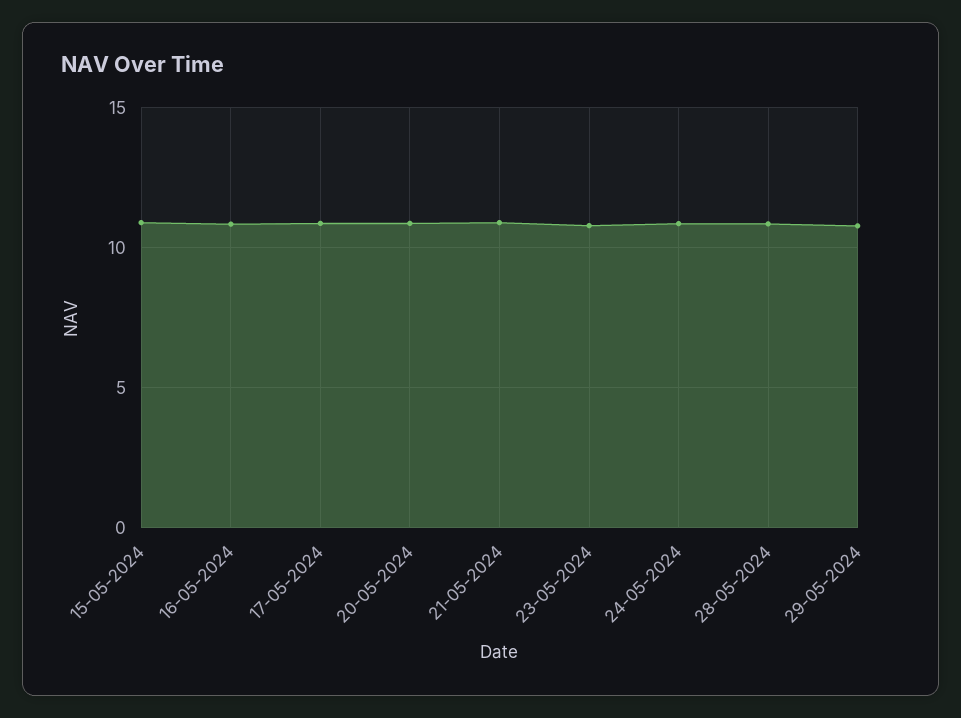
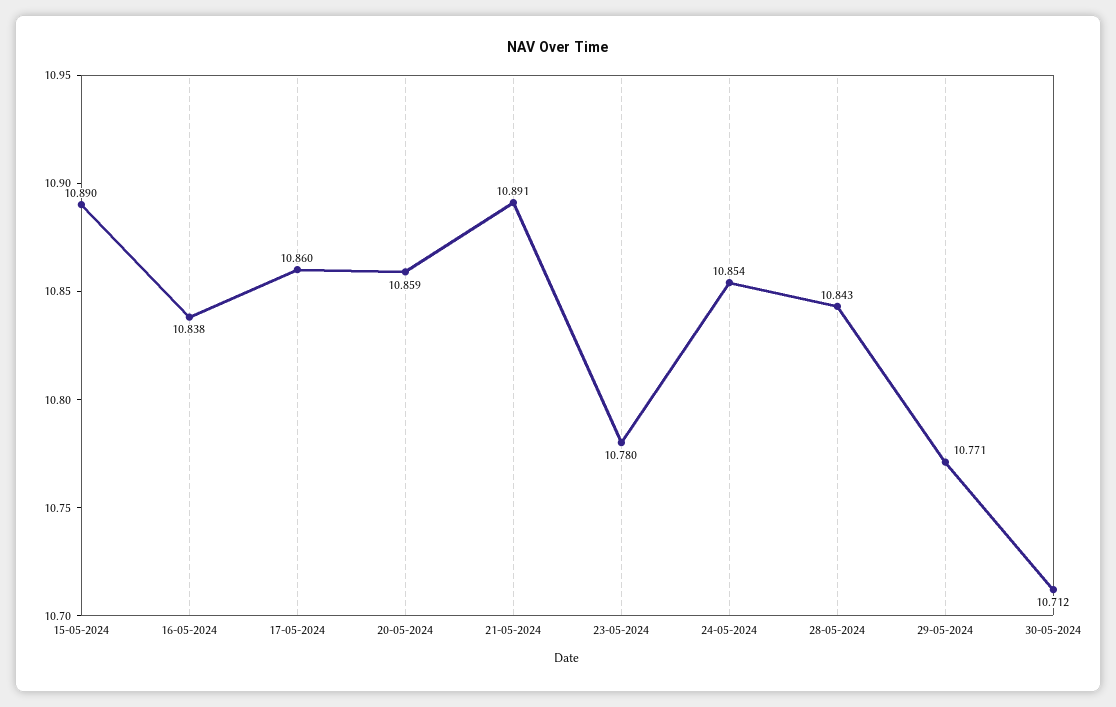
30-05-2024: none -> 10.712

